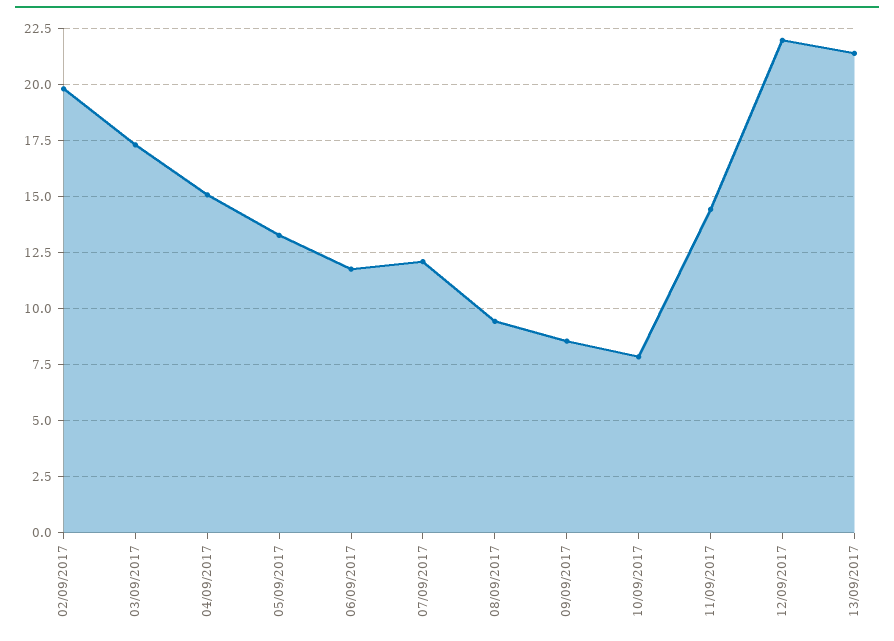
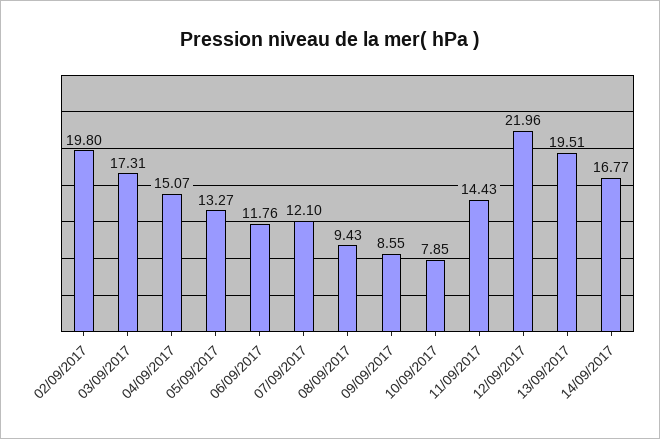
13/09/2017: 21.5 -> 19.51
14/09/2017: none -> 16.77

